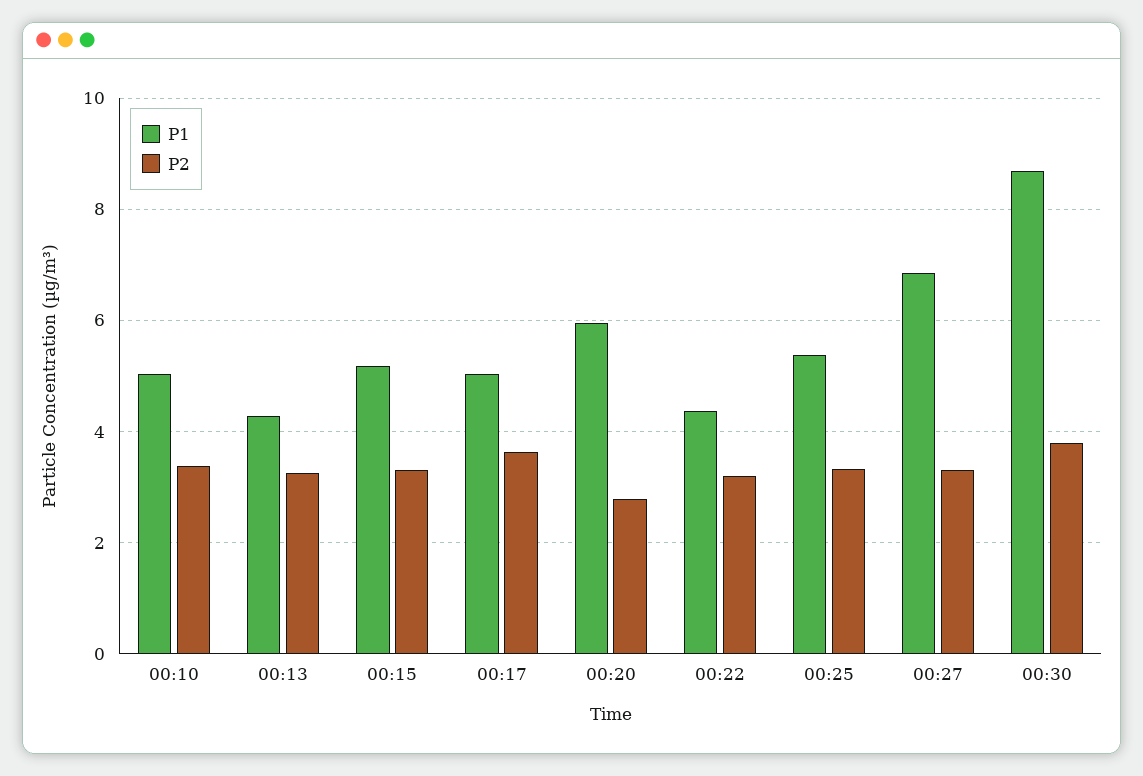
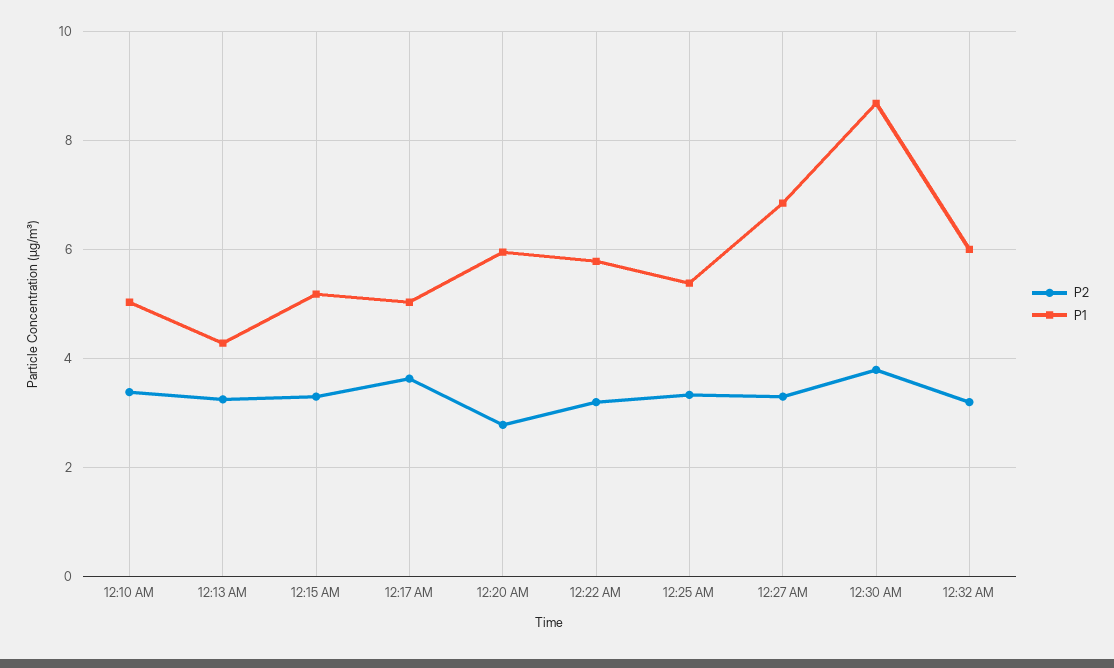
P1, 00:22: 4.4 -> 5.8
P2, 12:32 AM: none -> 3.2
P1, 12:32 AM: none -> 6

